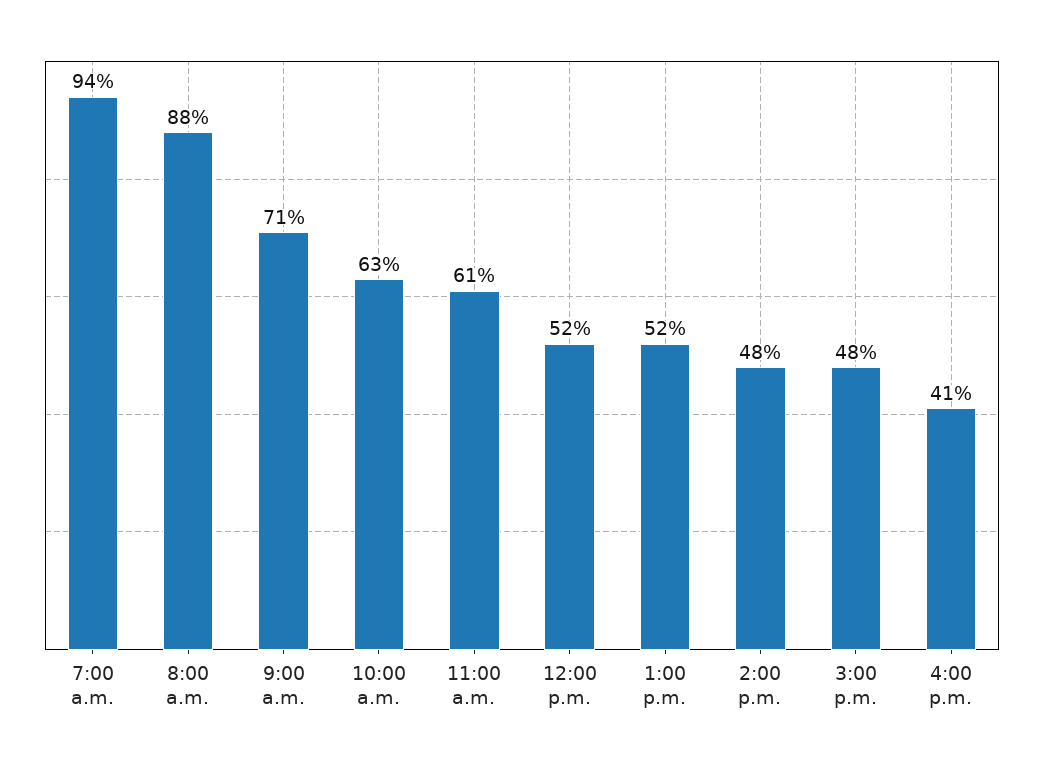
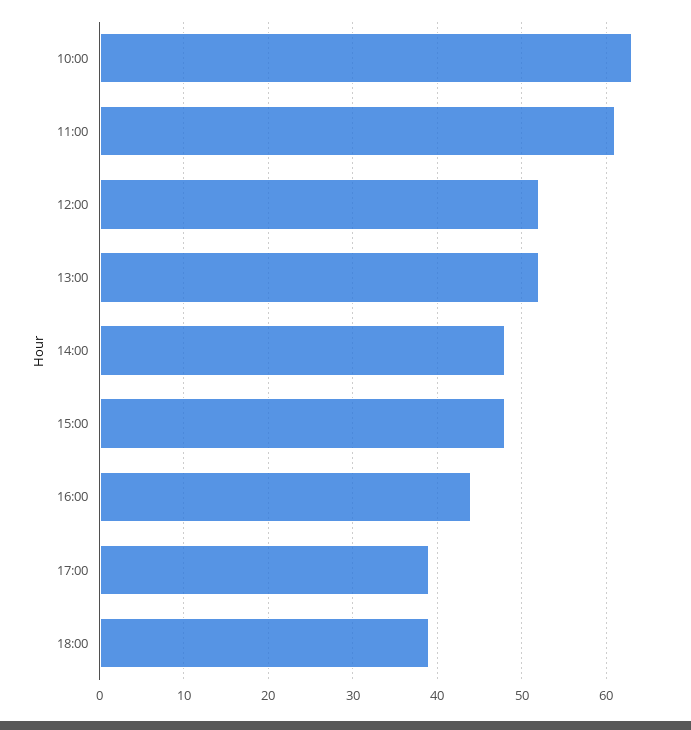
7:00 a.m.: 94 -> none
8:00 a.m.: 88 -> none
9:00 a.m.: 71 -> none
4:00 p.m.: 41 -> 44
17:00: none -> 39
18:00: none -> 39

